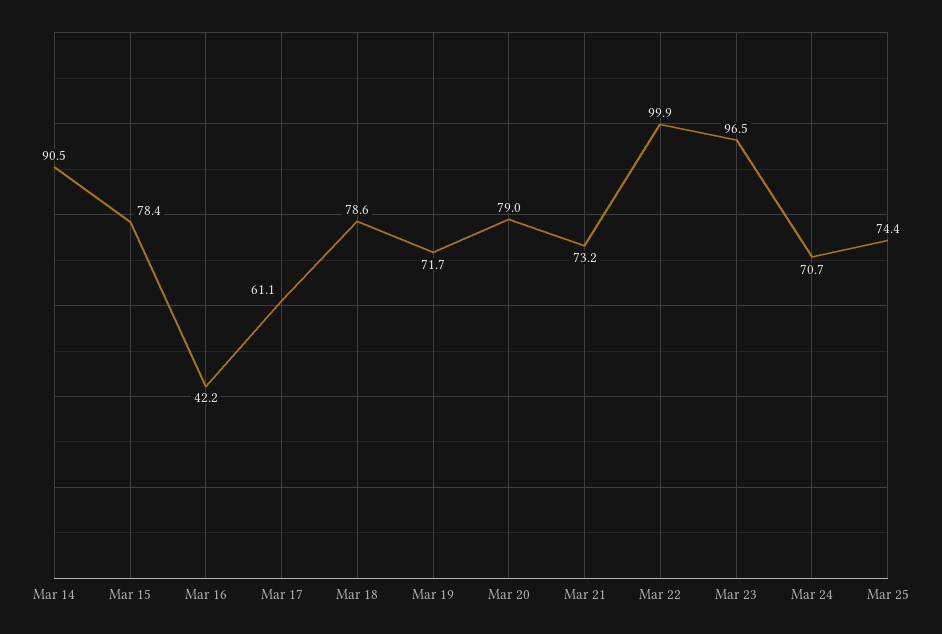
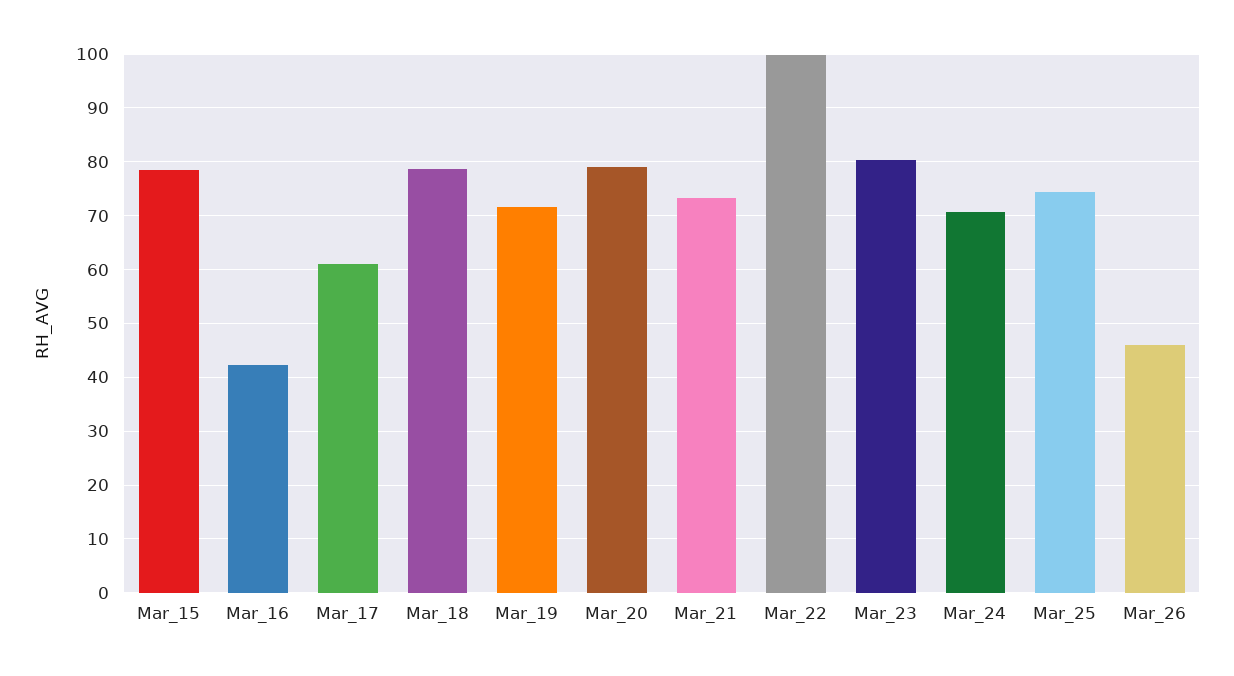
Mar 14: 90.5 -> none
Mar 23: 96.5 -> 80
Mar_26: none -> 46

